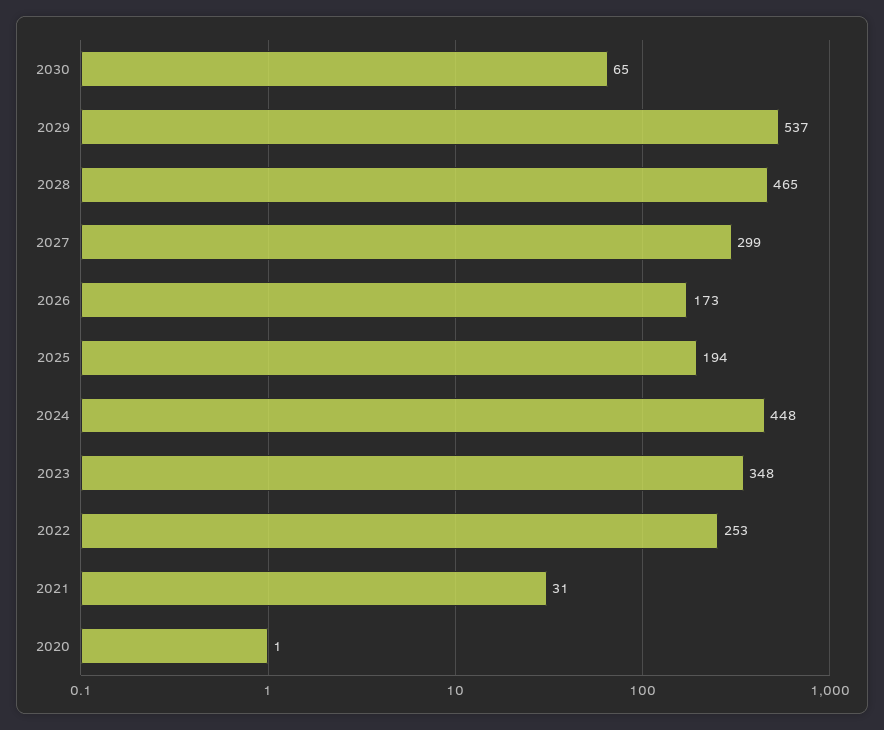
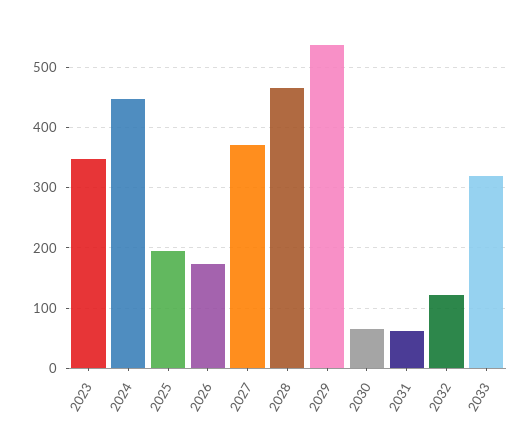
2027: 299 -> 370
2022: 253 -> none
2021: 31 -> none
2020: 1 -> none
2031: none -> 60
2032: none -> 120
2033: none -> 320

